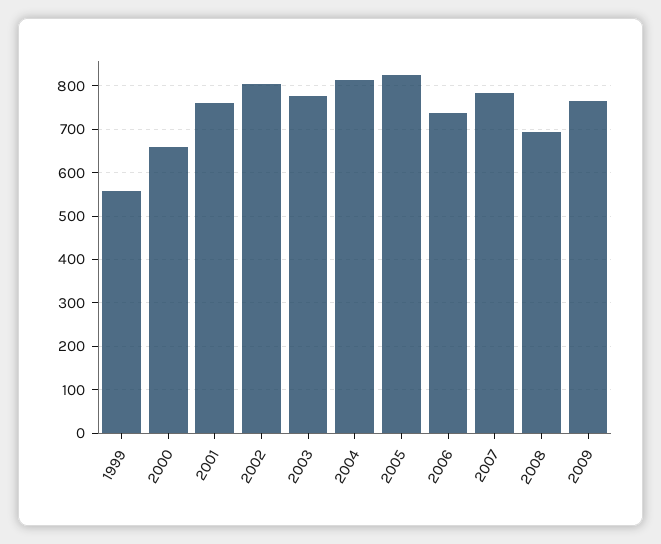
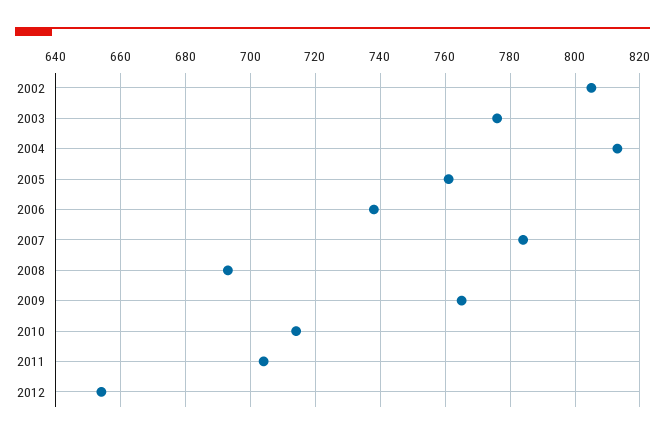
1999: 560 -> none
2000: 660 -> none
2001: 760 -> none
2005: 820 -> 760
2010: none -> 715
2011: none -> 705
2012: none -> 655

